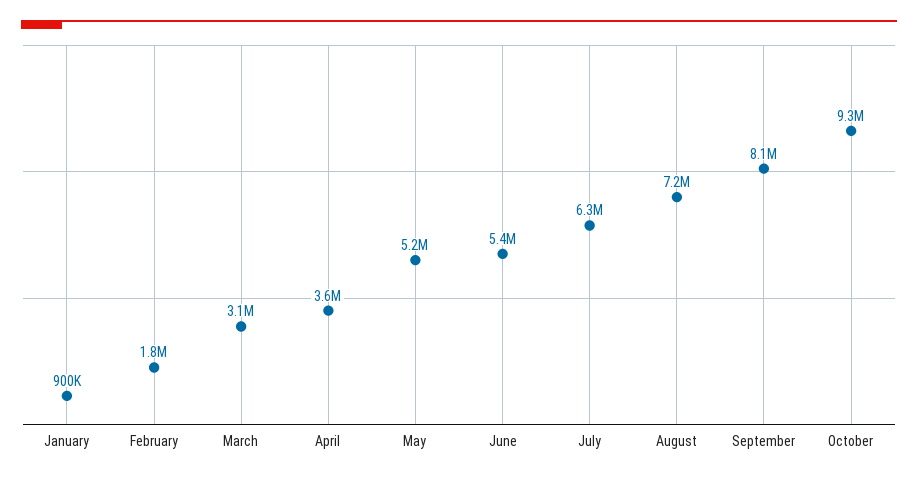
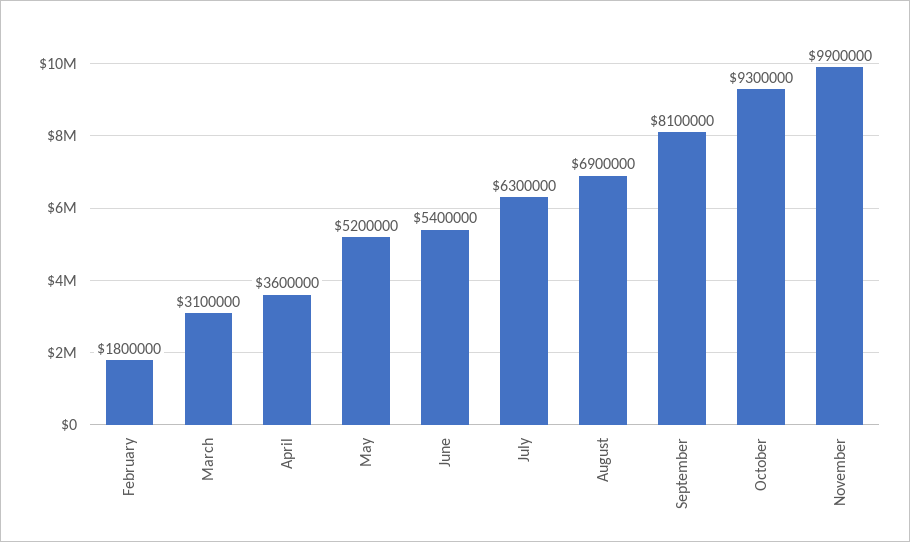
January: 900000 -> none
August: 7200000 -> 6900000
November: none -> 9900000

